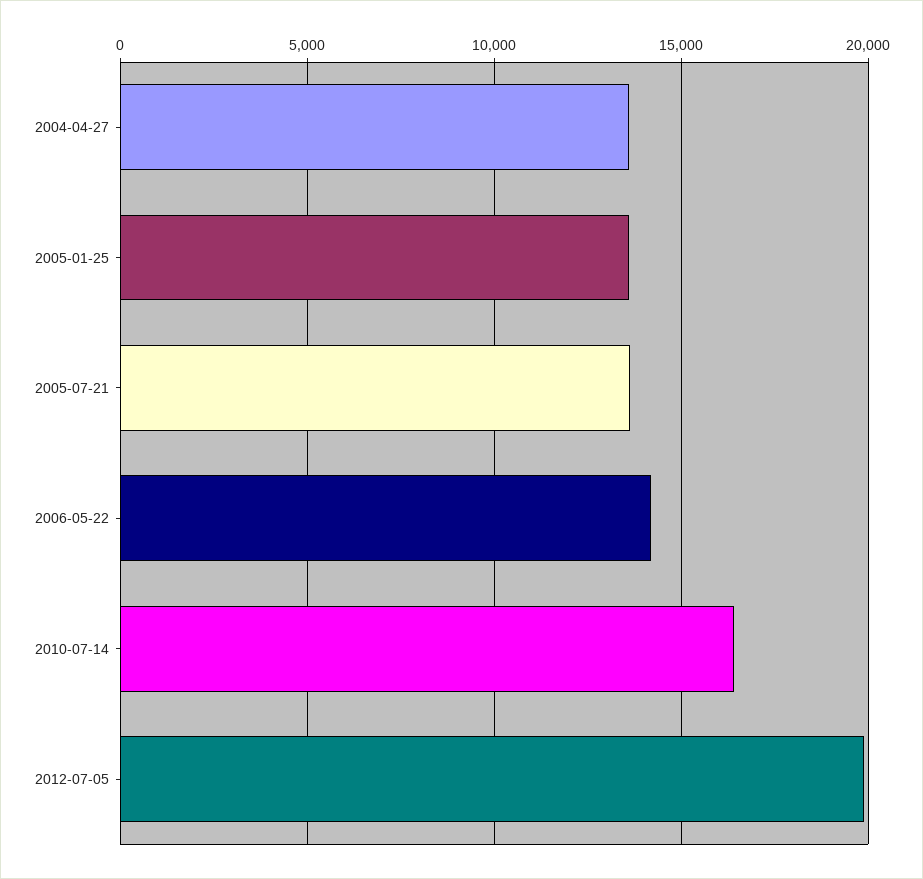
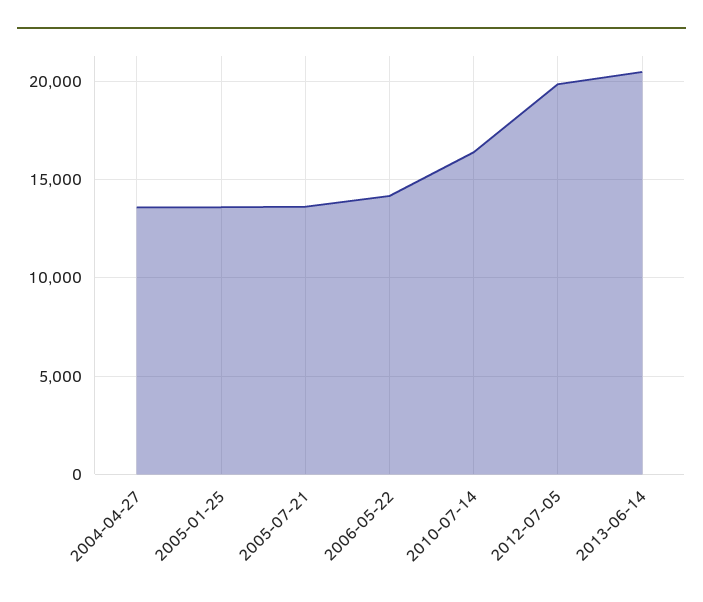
2013-06-14: none -> 20500

